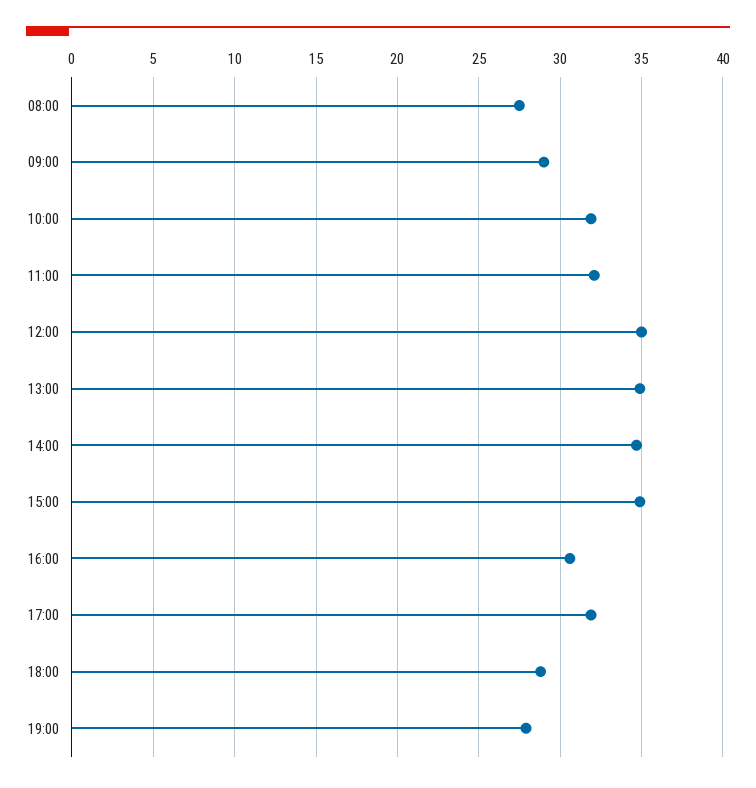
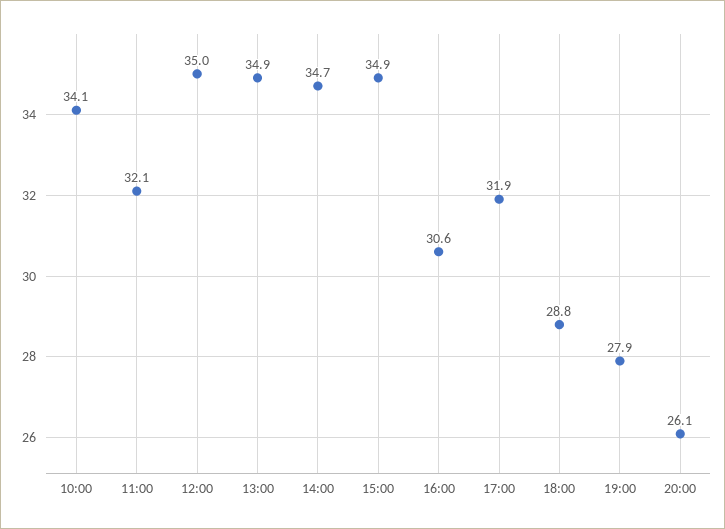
08:00: 27.5 -> none
09:00: 29 -> none
10:00: 32 -> 34.1
20:00: none -> 26.1

